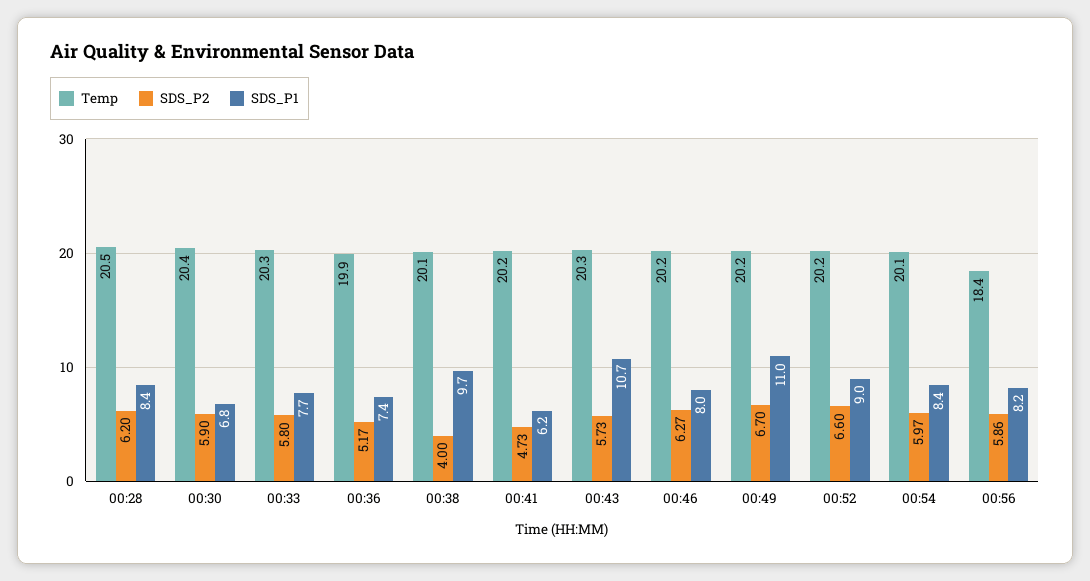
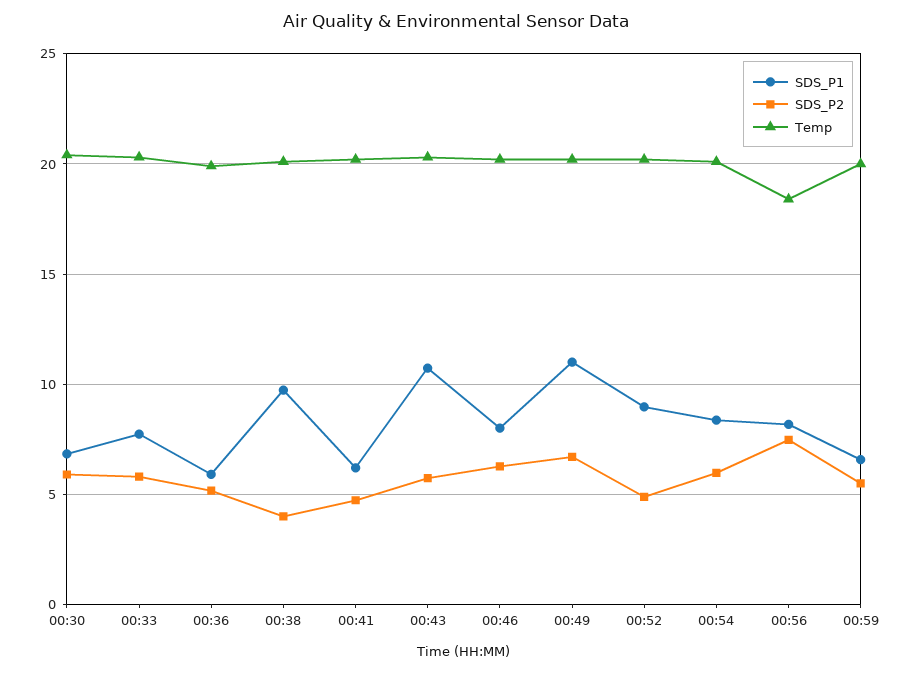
Temp, 00:28: 20.5 -> none
SDS_P2, 00:28: 6.2 -> none
SDS_P1, 00:28: 8.4 -> none
SDS_P1, 00:36: 7.4 -> 6
SDS_P2, 00:52: 6.6 -> 5
SDS_P2, 00:56: 5.86 -> 7.5
SDS_P1, 00:59: none -> 6.5
SDS_P2, 00:59: none -> 5.5
Temp, 00:59: none -> 20

